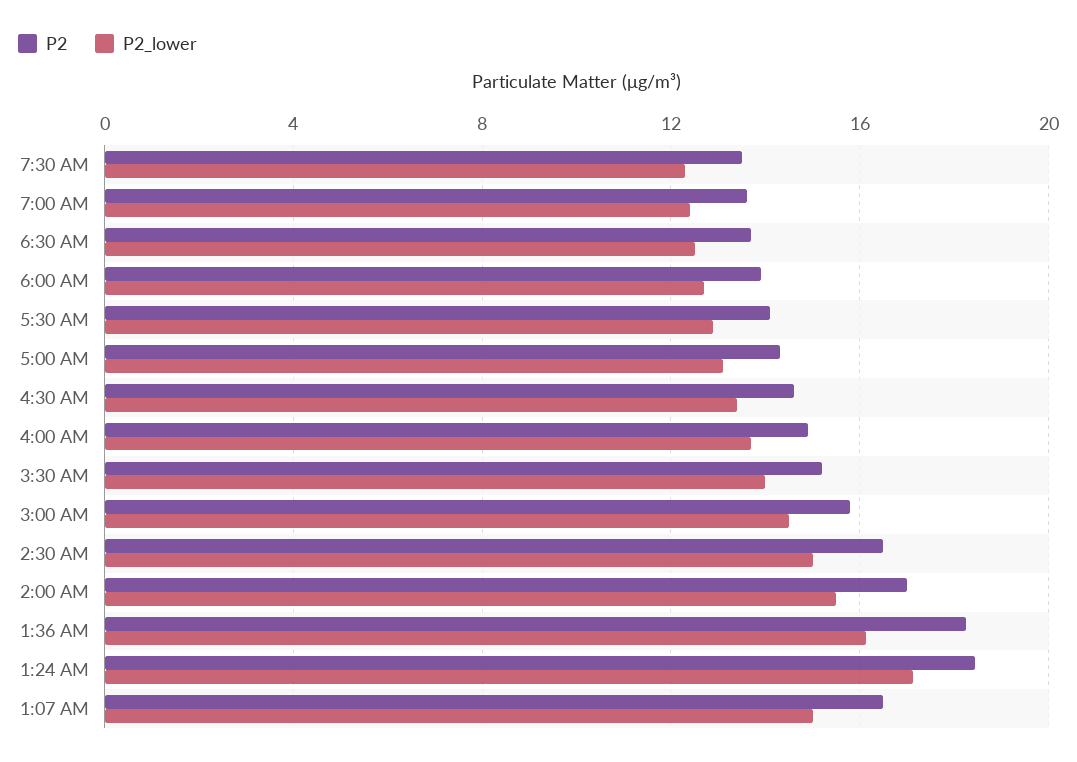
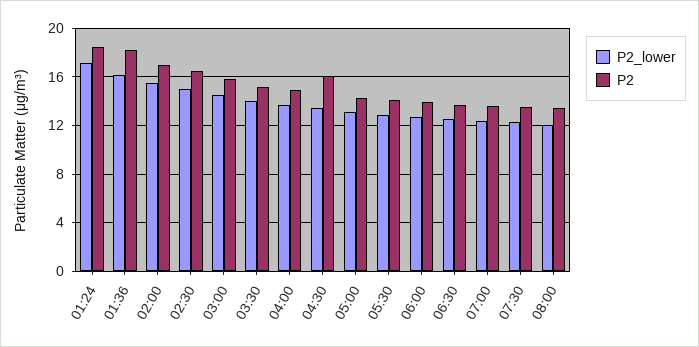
P2, 4:30 AM: 14.5 -> 16
P2, 1:07 AM: 16.5 -> none
P2_lower, 1:07 AM: 15 -> none
P2_lower, 08:00: none -> 12
P2, 08:00: none -> 13.5

